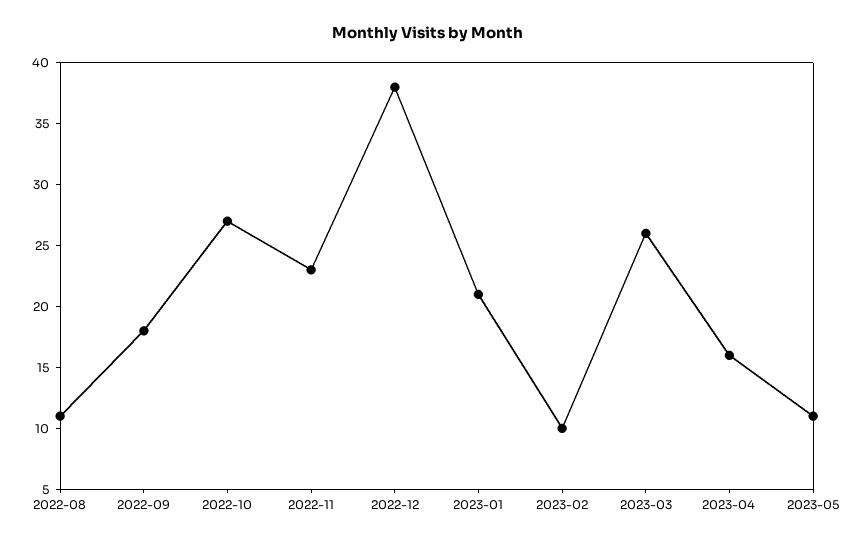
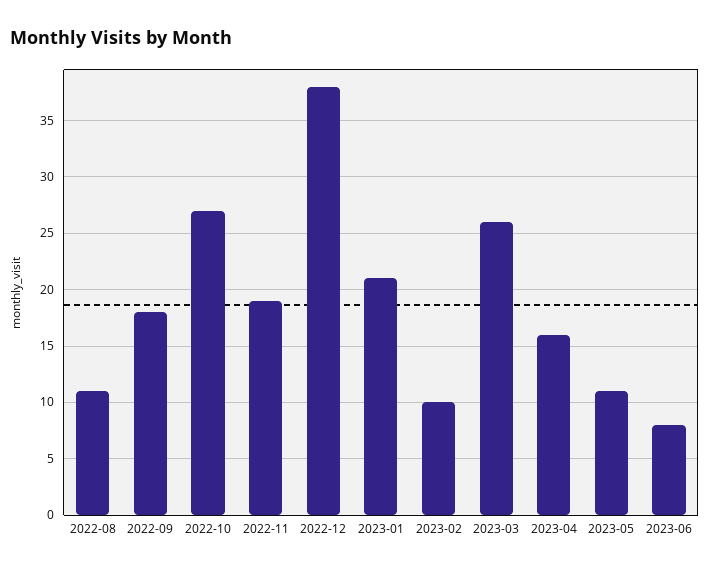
2022-11: 23 -> 19
2023-06: none -> 8

